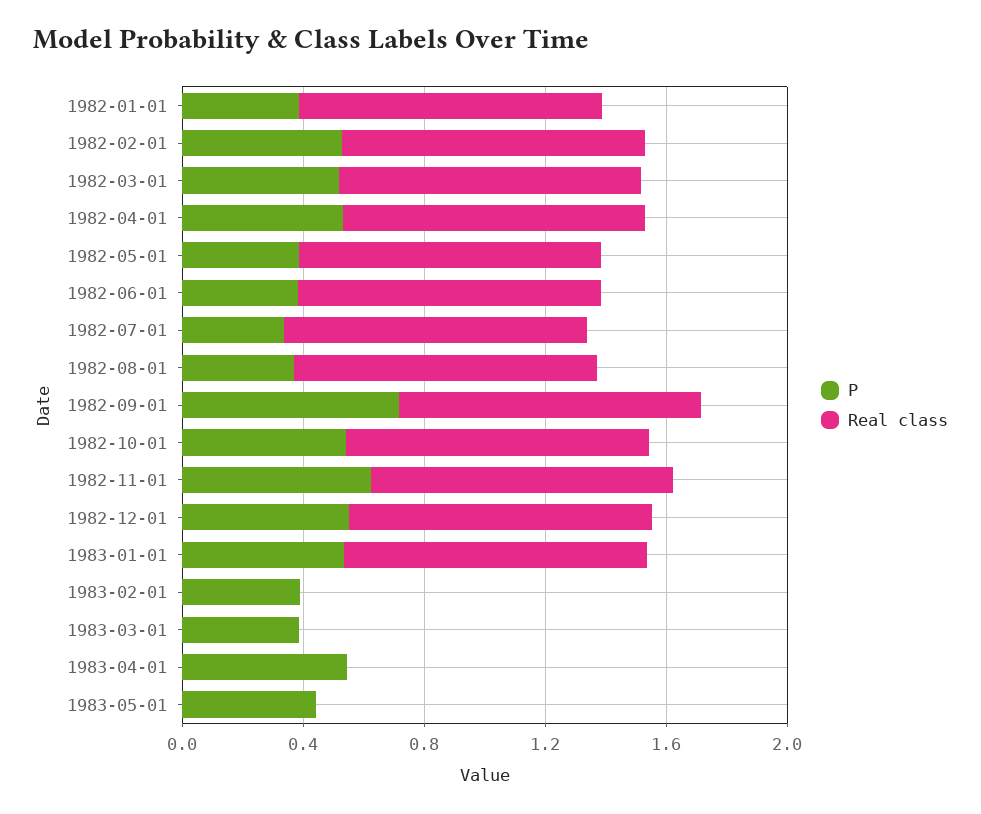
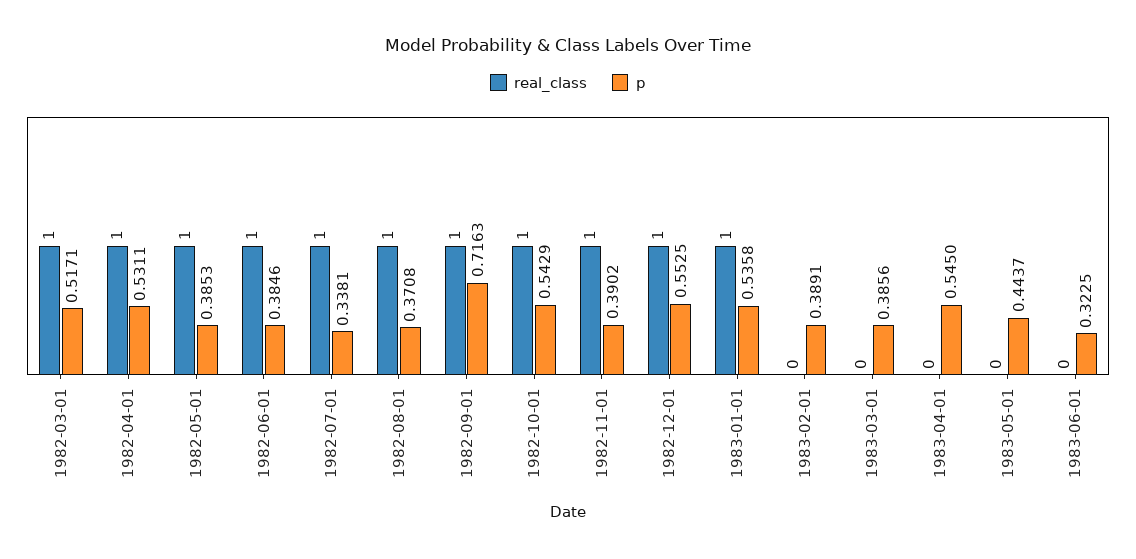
P, 1982-01-01: 0.4 -> none
Real class, 1982-01-01: 1 -> none
P, 1982-02-01: 0.5 -> none
Real class, 1982-02-01: 1 -> none
P, 1982-11-01: 0.6 -> 0.3902
Real class, 1983-06-01: none -> 0
P, 1983-06-01: none -> 0.3225

